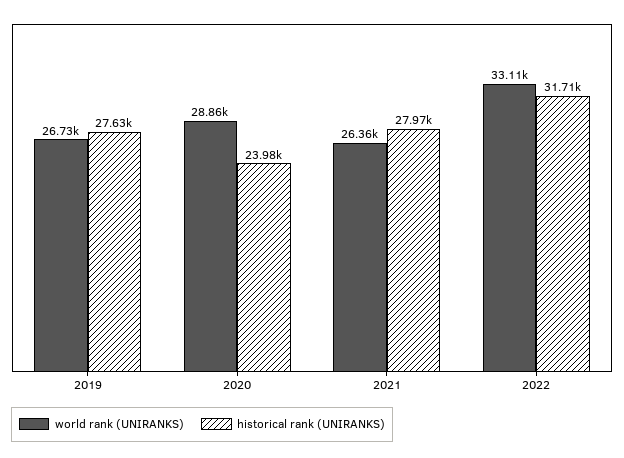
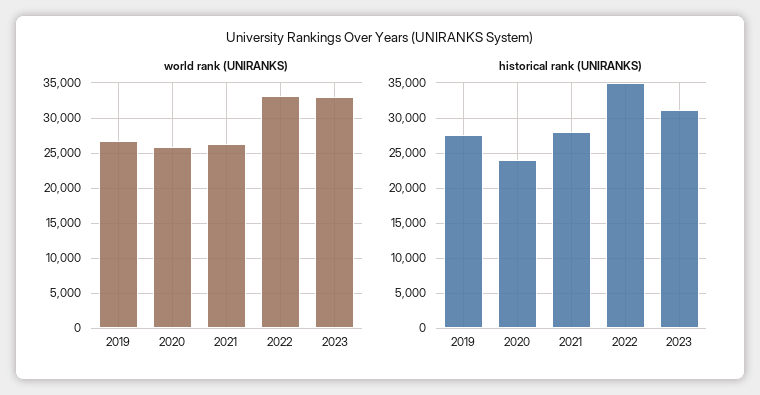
world rank (UNIRANKS), 2020: 28860 -> 26000
historical rank (UNIRANKS), 2022: 31710 -> 35000
world rank (UNIRANKS), 2023: none -> 33000
historical rank (UNIRANKS), 2023: none -> 31000

